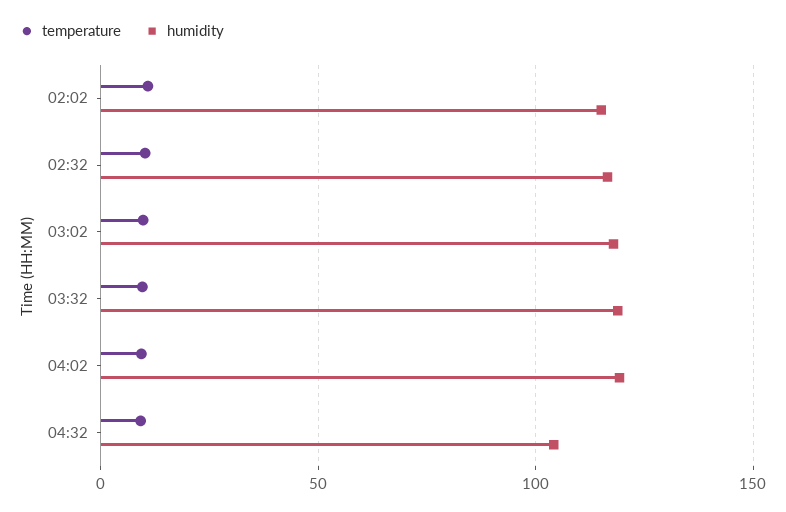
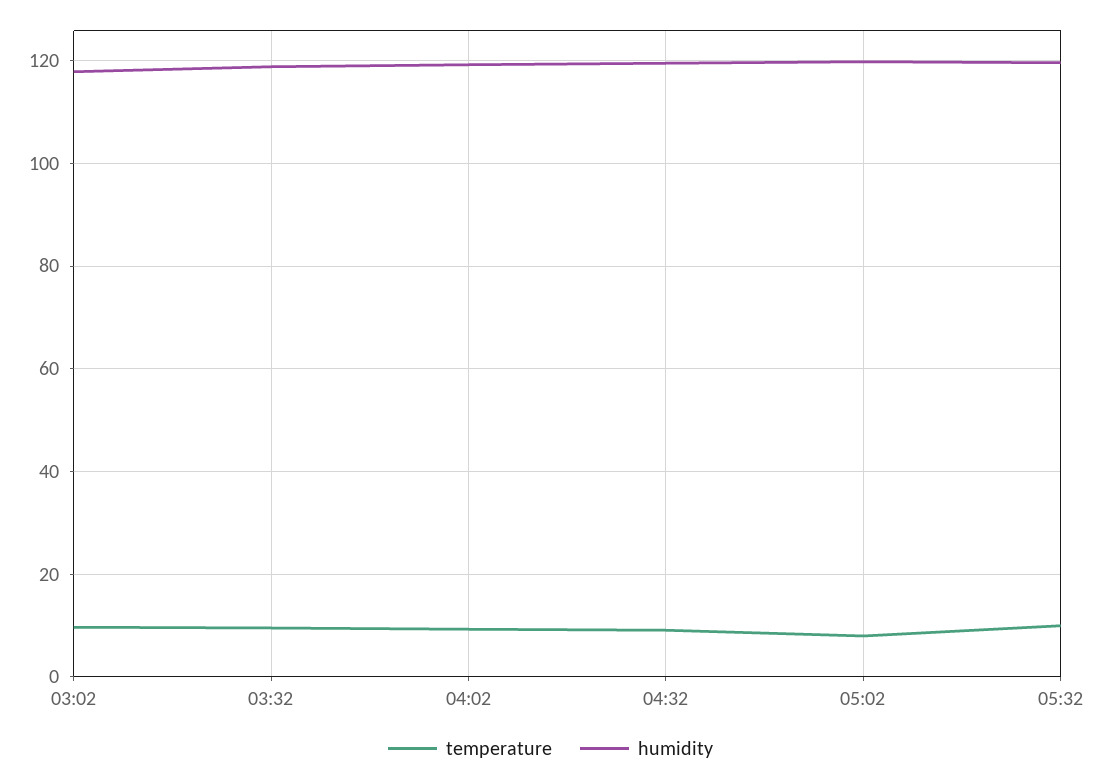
temperature, 02:02: 10 -> none
humidity, 02:02: 115 -> none
temperature, 02:32: 10 -> none
humidity, 02:32: 115 -> none
humidity, 04:32: 105 -> 120
temperature, 05:02: none -> 8
humidity, 05:02: none -> 120
temperature, 05:32: none -> 10
humidity, 05:32: none -> 120

